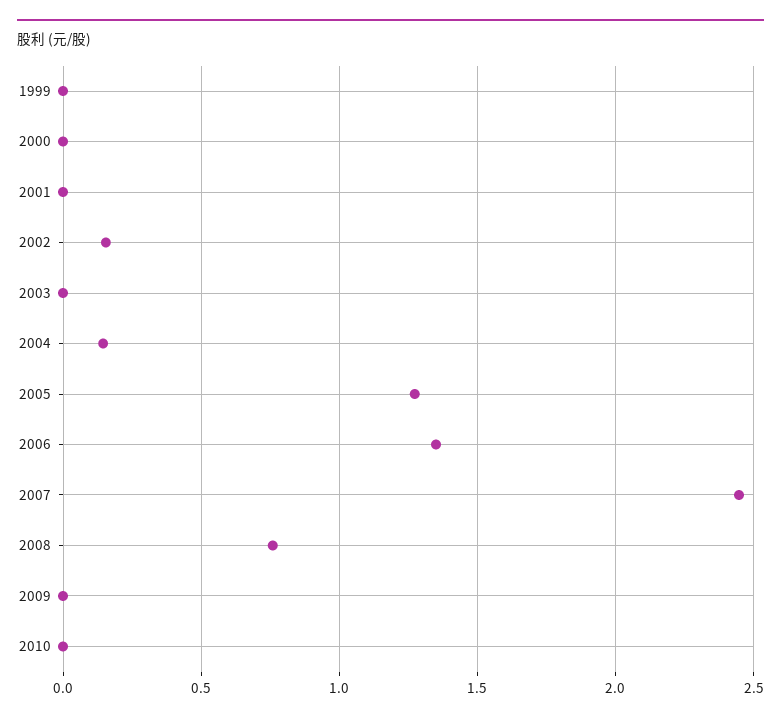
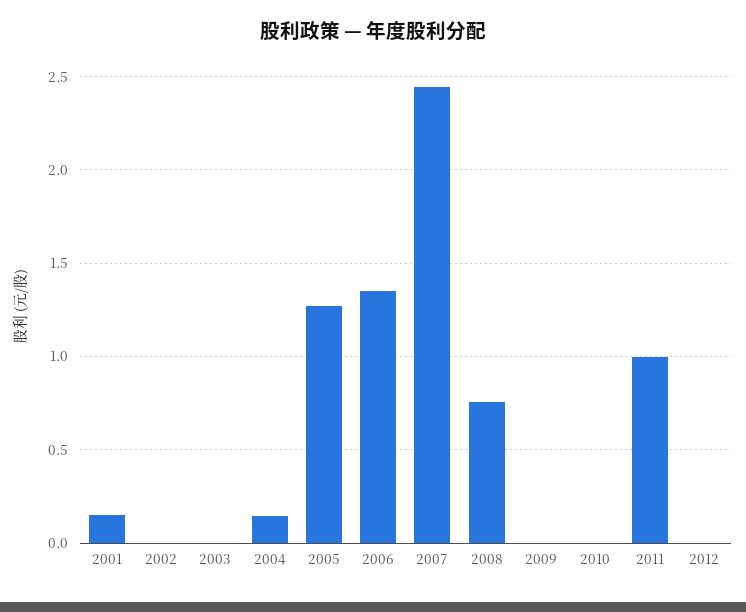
1999: 0 -> none
2000: 0 -> none
2001: 0 -> 0.15
2002: 0.15 -> 0
2011: none -> 1
2012: none -> 0

